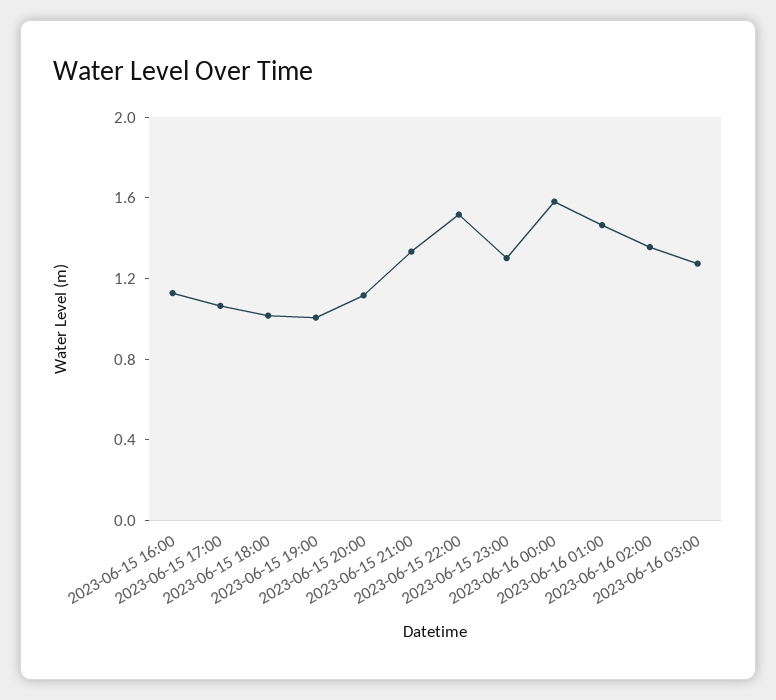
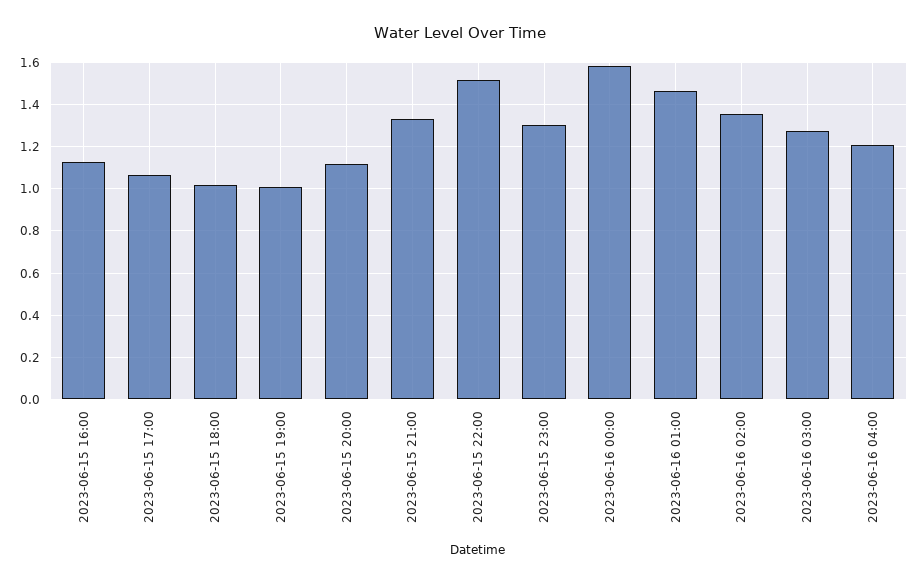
2023-06-16 04:00: none -> 1.2

